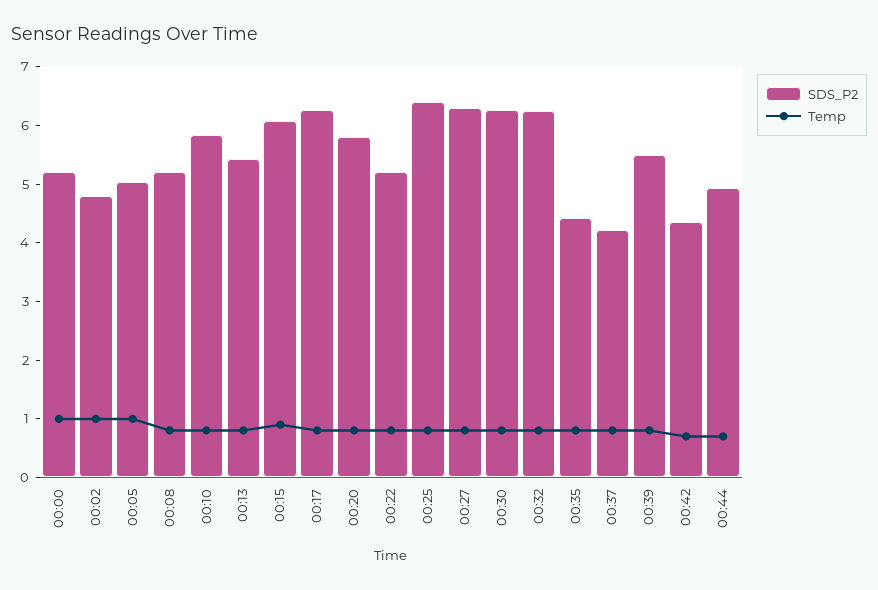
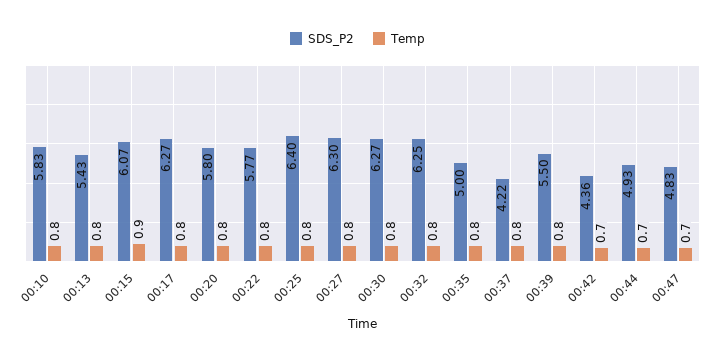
SDS_P2, 00:00: 5.2 -> none
Temp, 00:00: 1 -> none
SDS_P2, 00:02: 4.8 -> none
Temp, 00:02: 1 -> none
SDS_P2, 00:05: 5 -> none
Temp, 00:05: 1 -> none
SDS_P2, 00:08: 5.2 -> none
Temp, 00:08: 0.8 -> none
SDS_P2, 00:22: 5.2 -> 5.77
SDS_P2, 00:35: 4.4 -> 5
SDS_P2, 00:47: none -> 4.83
Temp, 00:47: none -> 0.7

